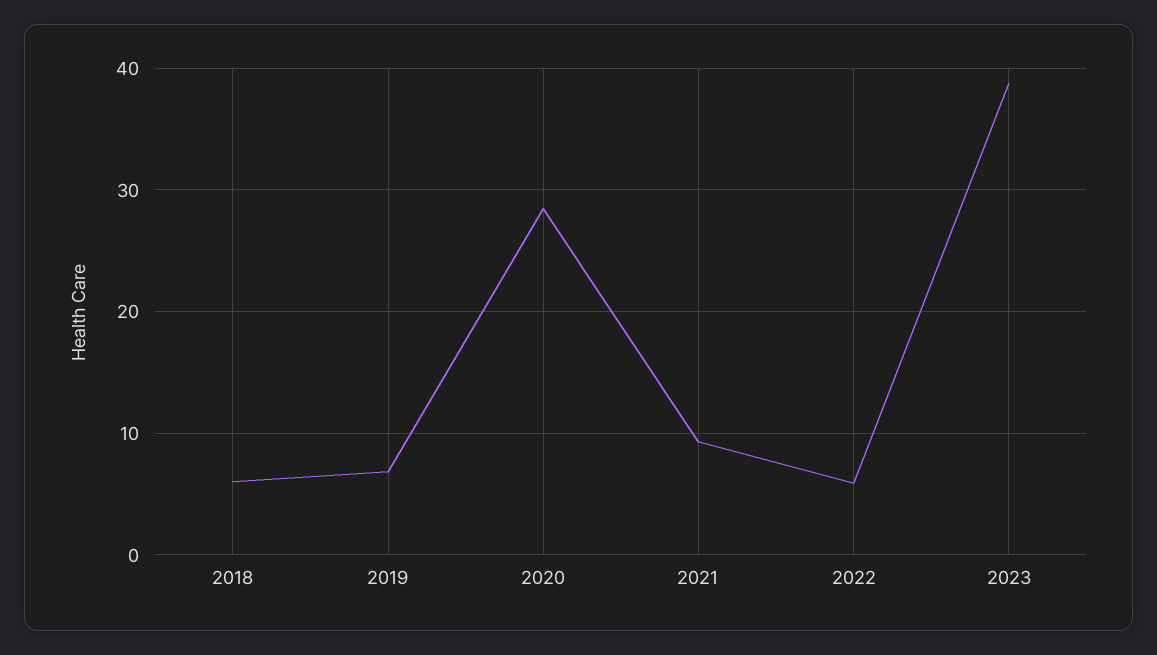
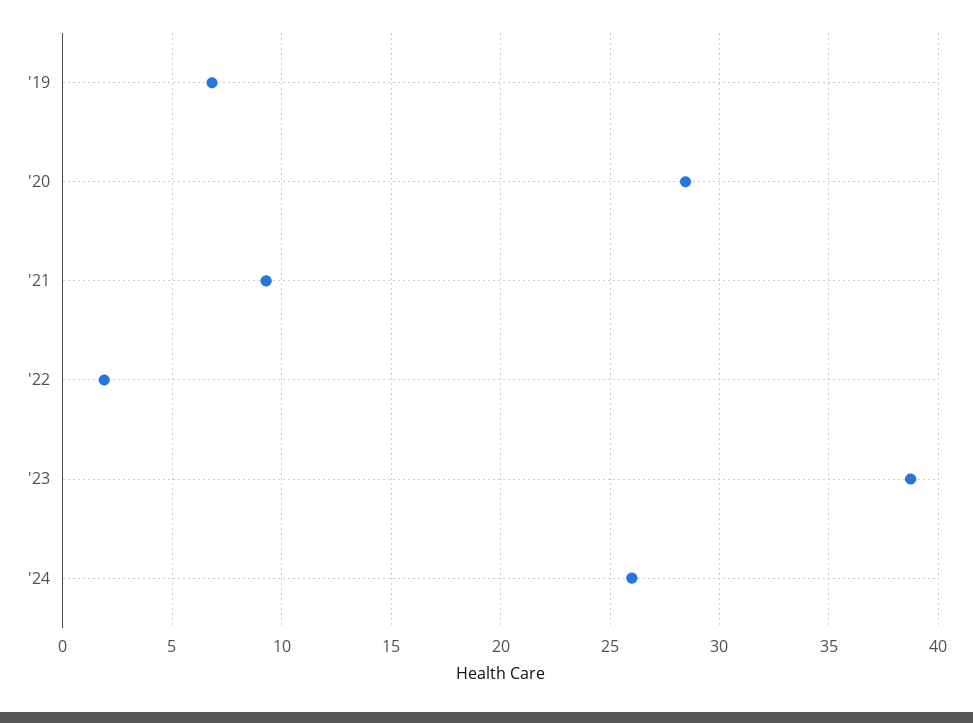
2018: 6 -> none
2022: 6 -> 2
'24: none -> 26

